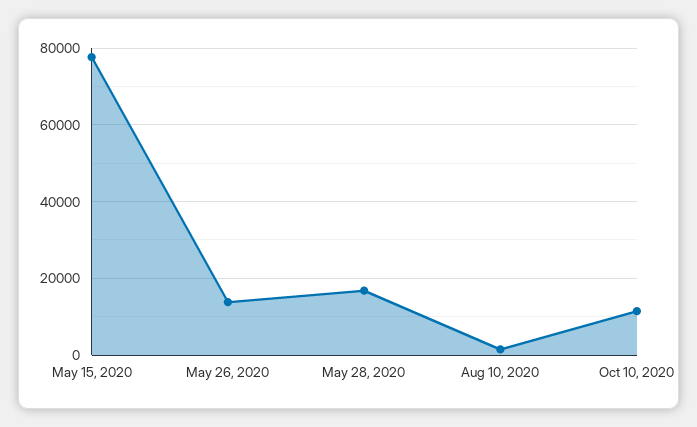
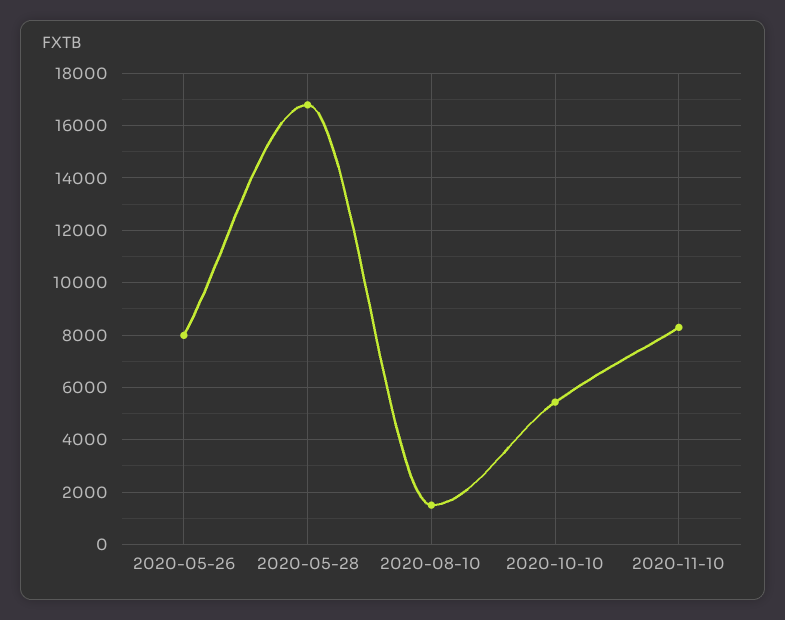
May 15, 2020: 78000 -> none
May 26, 2020: 14000 -> 8000
Oct 10, 2020: 12000 -> 5500
2020-11-10: none -> 8250

